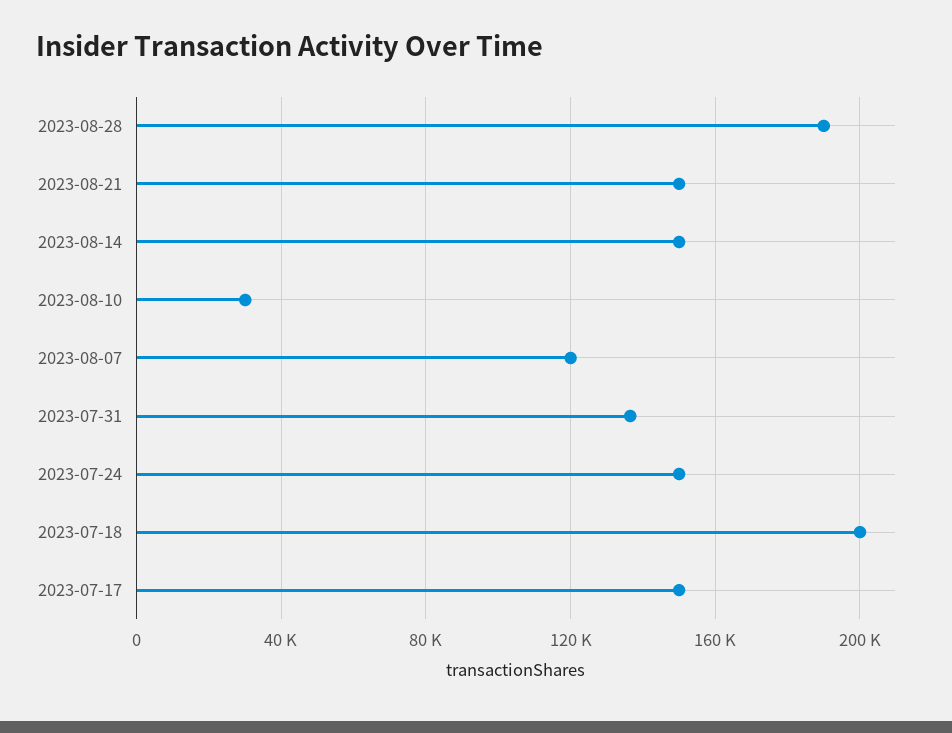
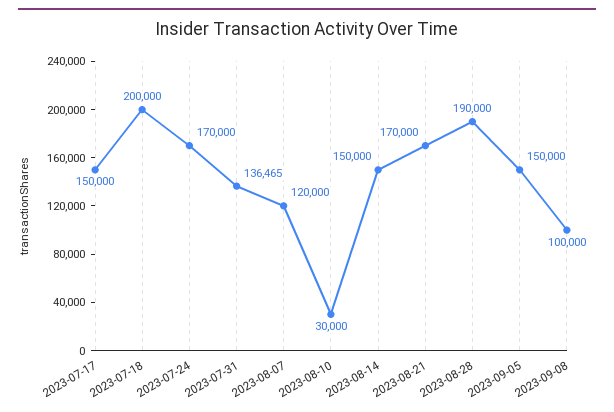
2023-08-21: 150000 -> 170000
2023-07-24: 150000 -> 170000
2023-09-05: none -> 150000
2023-09-08: none -> 100000

